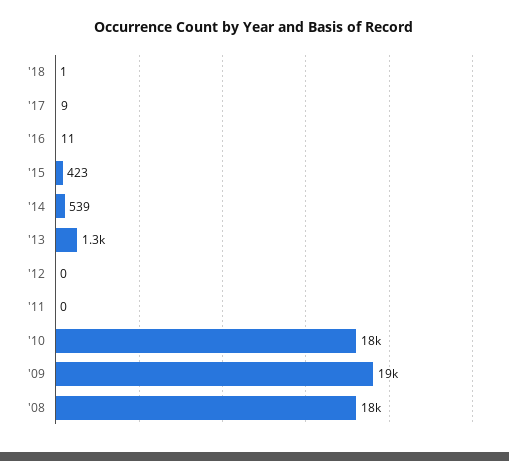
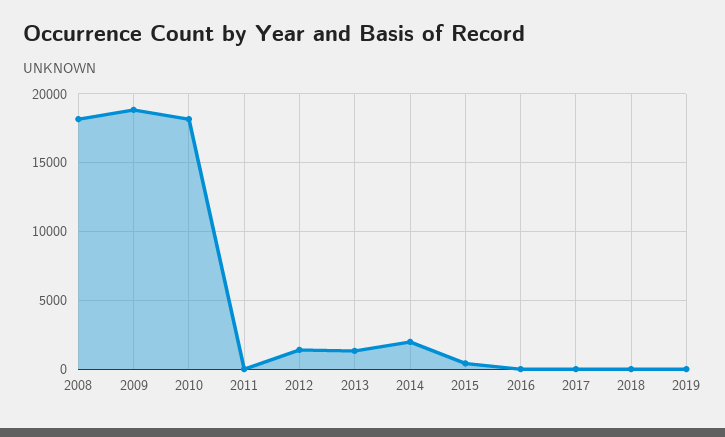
'14: 539 -> 2000
'12: 0 -> 1500
2019: none -> 0

